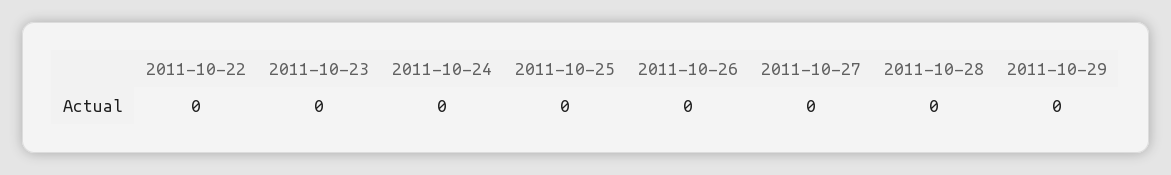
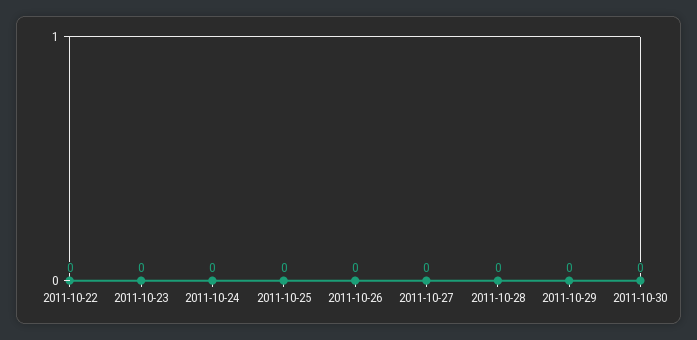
2011-10-30: none -> 0

